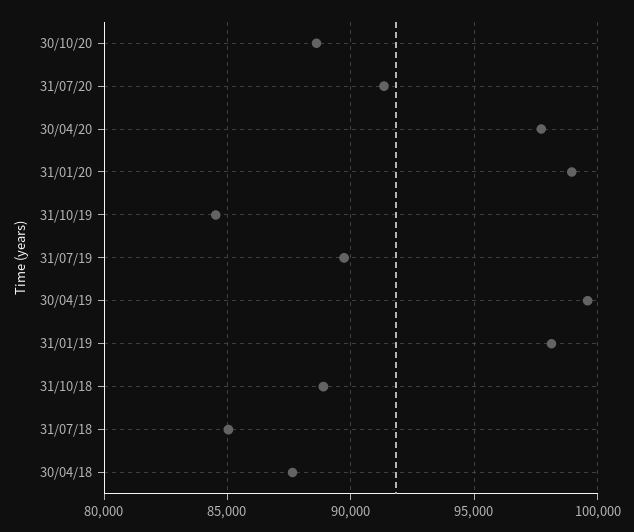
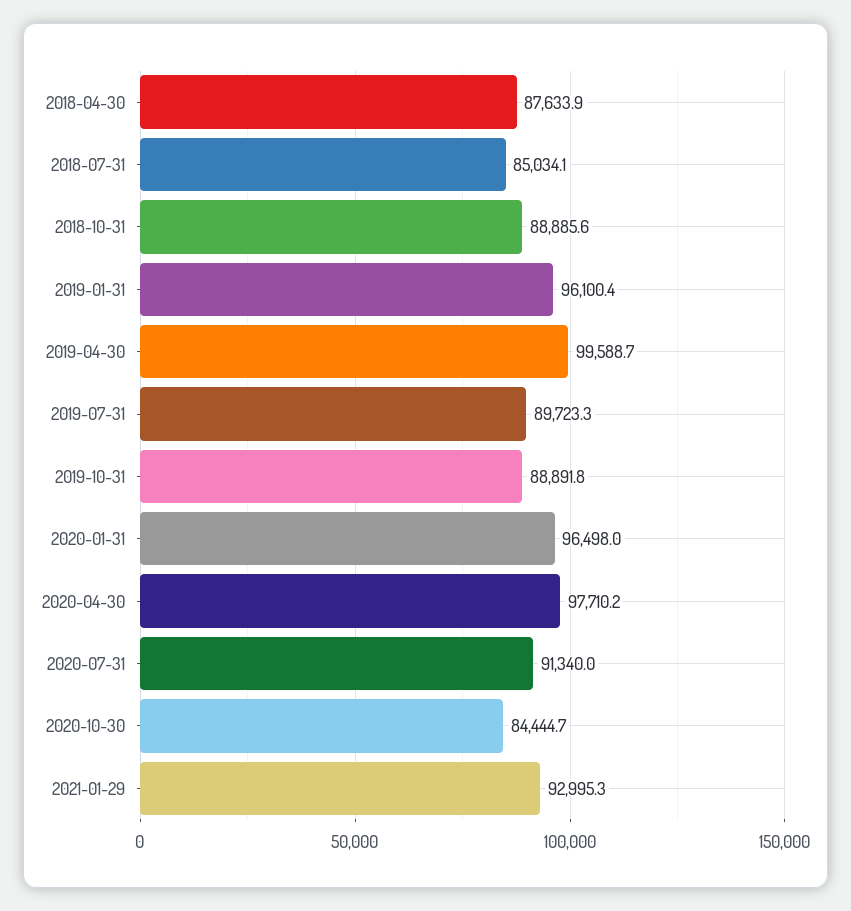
30/10/20: 88500 -> 84444.7
31/01/20: 99000 -> 96498
31/10/19: 84500 -> 88891.8
31/01/19: 98000 -> 96100.4
2021-01-29: none -> 92995.3

